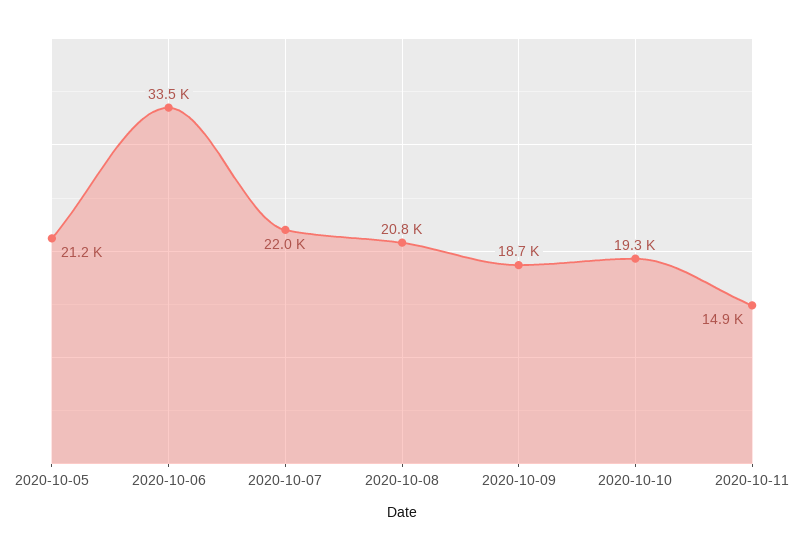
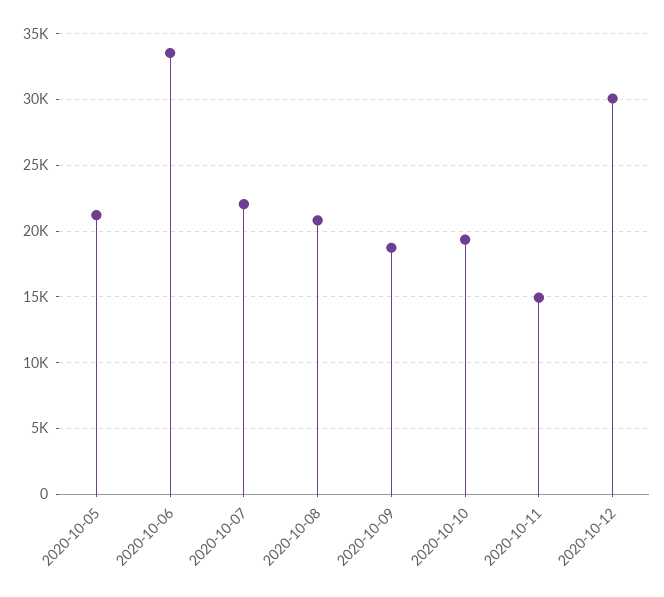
2020-10-12: none -> 30000

